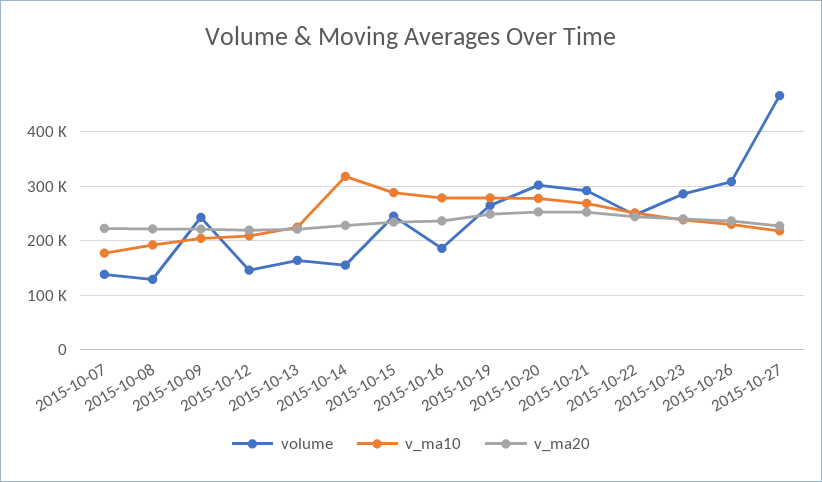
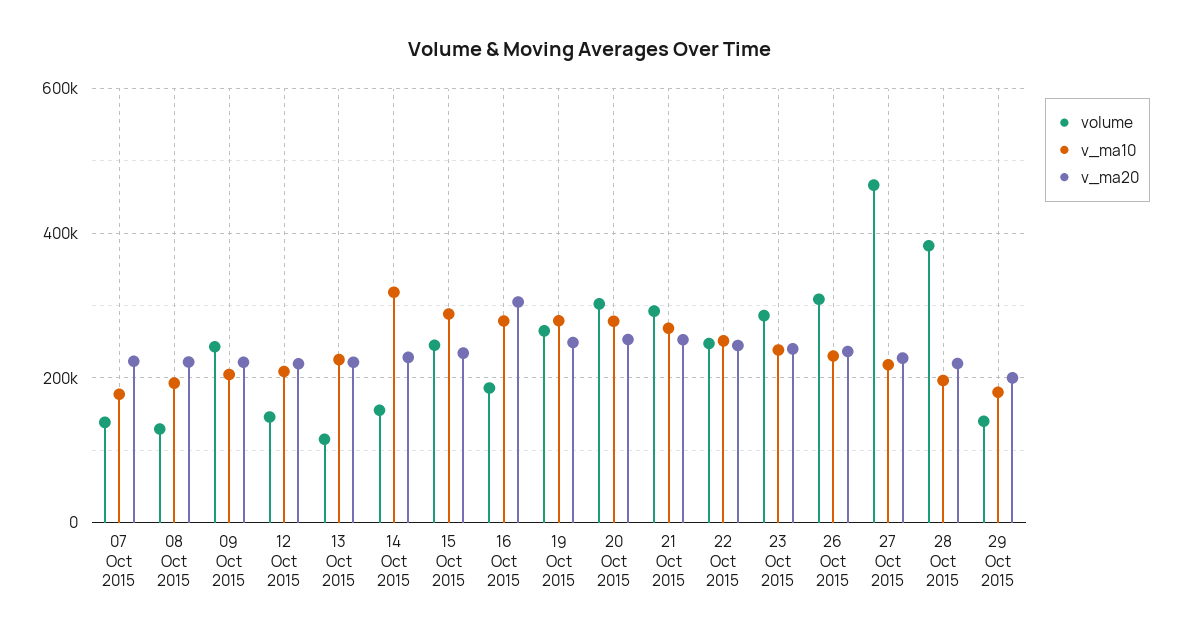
volume, 2015-10-13: 160000 -> 120000
v_ma20, 2015-10-16: 240000 -> 300000
volume, 28 Oct 2015: none -> 380000
v_ma10, 28 Oct 2015: none -> 200000
v_ma20, 28 Oct 2015: none -> 220000
volume, 29 Oct 2015: none -> 140000
v_ma10, 29 Oct 2015: none -> 180000
v_ma20, 29 Oct 2015: none -> 200000

